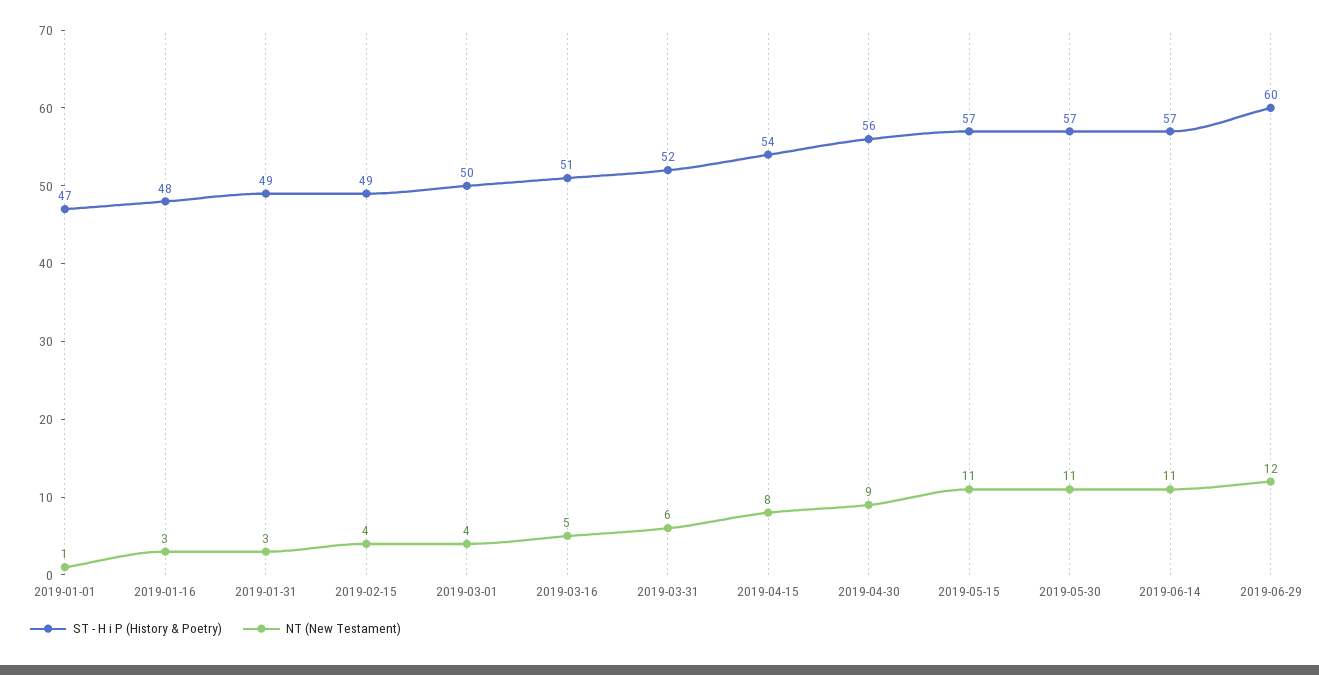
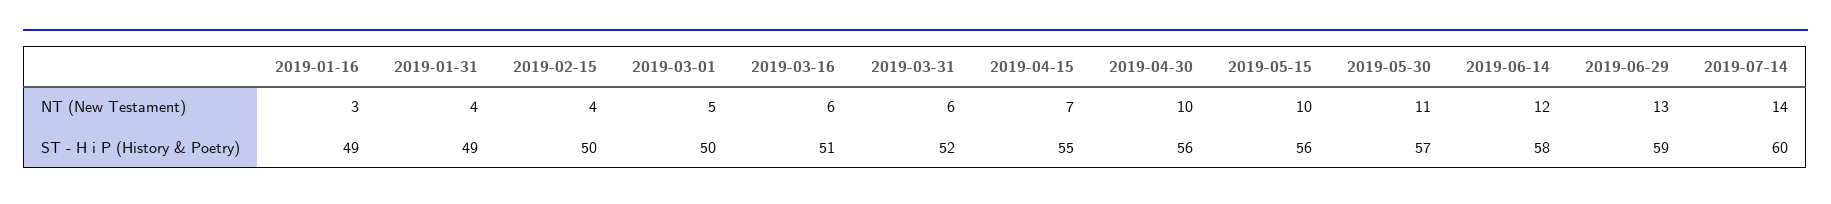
ST - H i P (History & Poetry), 2019-01-01: 47 -> none
NT (New Testament), 2019-01-01: 1 -> none
ST - H i P (History & Poetry), 2019-01-16: 48 -> 49
NT (New Testament), 2019-01-31: 3 -> 4
ST - H i P (History & Poetry), 2019-02-15: 49 -> 50
NT (New Testament), 2019-03-01: 4 -> 5
NT (New Testament), 2019-03-16: 5 -> 6
ST - H i P (History & Poetry), 2019-04-15: 54 -> 55
NT (New Testament), 2019-04-15: 8 -> 7
NT (New Testament), 2019-04-30: 9 -> 10
ST - H i P (History & Poetry), 2019-05-15: 57 -> 56
NT (New Testament), 2019-05-15: 11 -> 10
ST - H i P (History & Poetry), 2019-06-14: 57 -> 58
NT (New Testament), 2019-06-14: 11 -> 12
ST - H i P (History & Poetry), 2019-06-29: 60 -> 59
NT (New Testament), 2019-06-29: 12 -> 13
NT (New Testament), 2019-07-14: none -> 14
ST - H i P (History & Poetry), 2019-07-14: none -> 60

